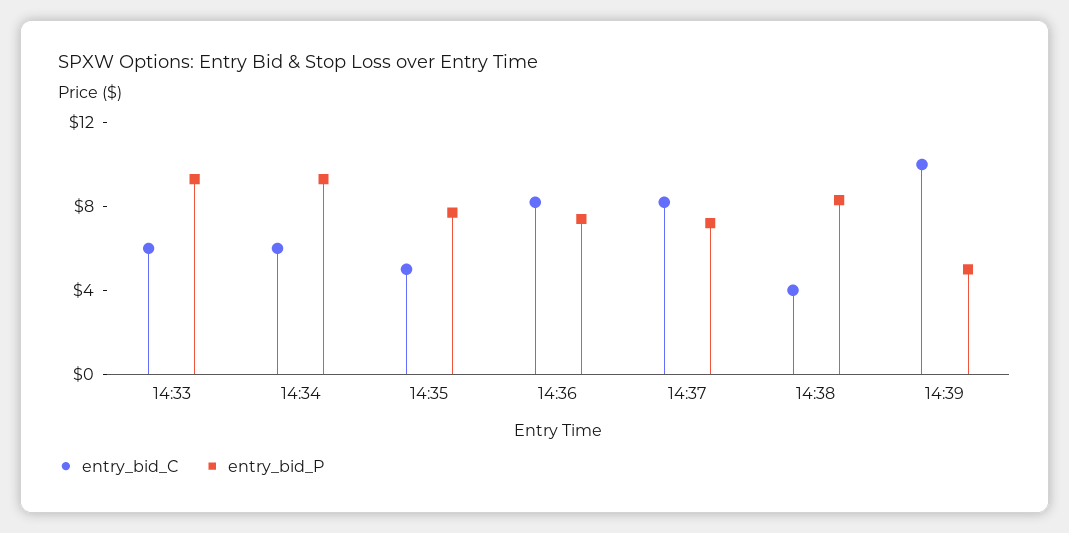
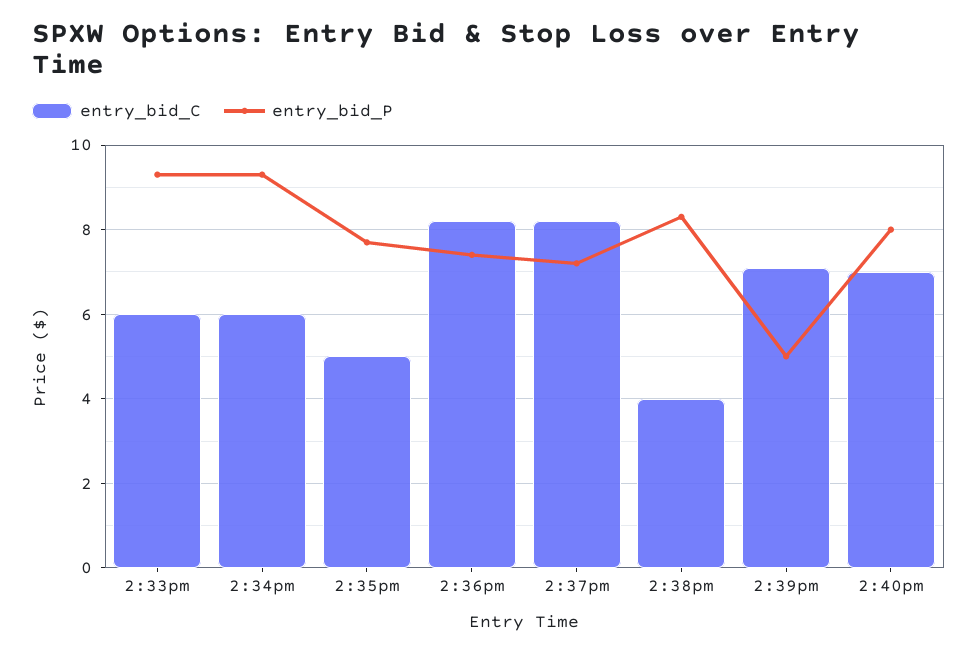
entry_bid_C, 14:39: 10 -> 7
entry_bid_C, 2:40pm: none -> 7
entry_bid_P, 2:40pm: none -> 8

